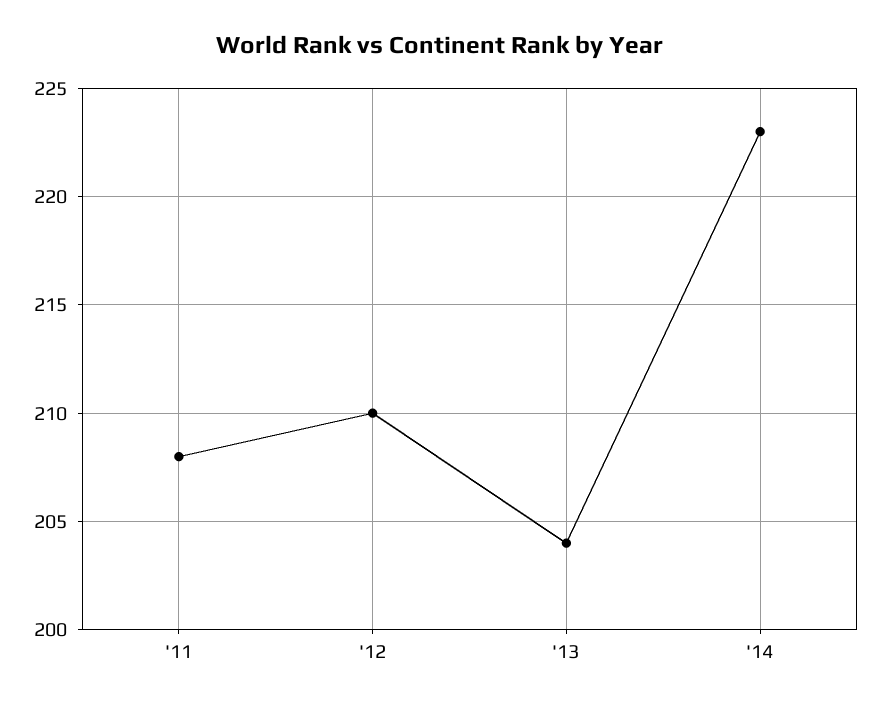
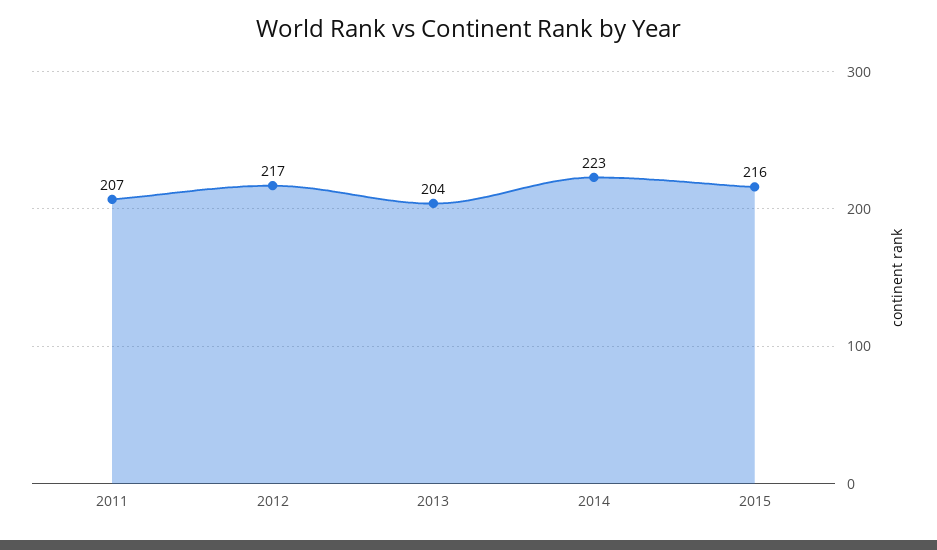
'11: 208 -> 207
'12: 210 -> 217
2015: none -> 216

